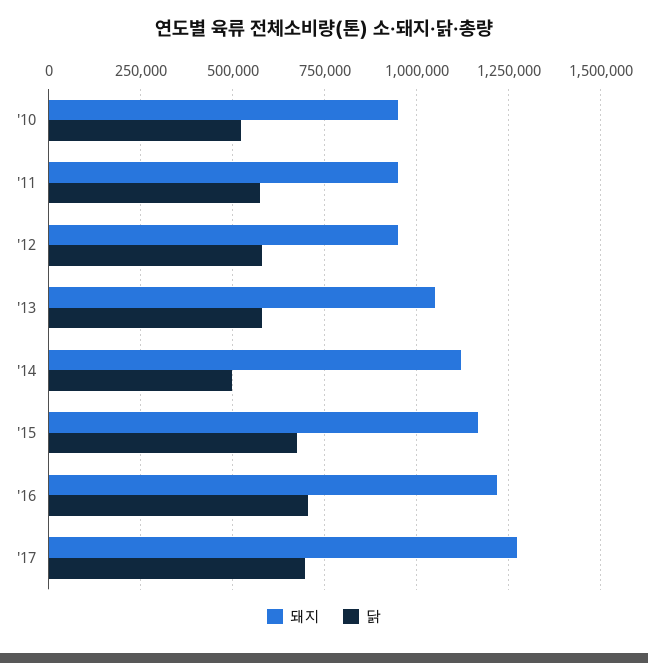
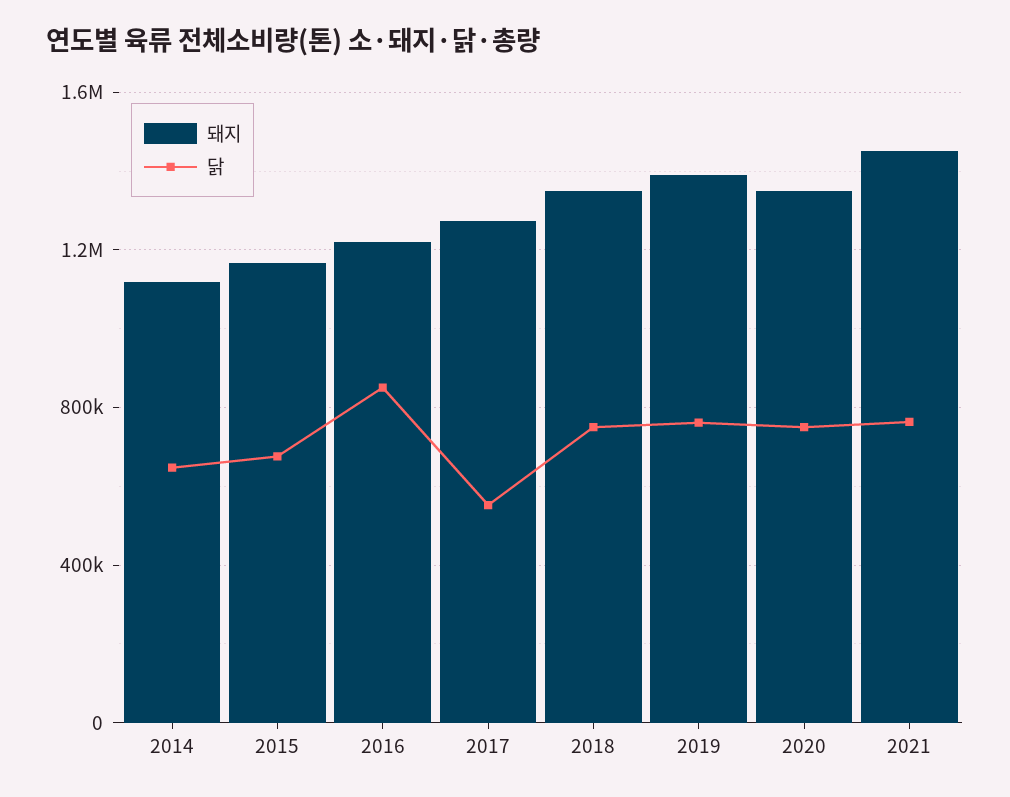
돼지, '10: 950000 -> none
닭, '10: 525000 -> none
돼지, '11: 950000 -> none
닭, '11: 575000 -> none
돼지, '12: 950000 -> none
닭, '12: 575000 -> none
돼지, '13: 1050000 -> none
닭, '13: 575000 -> none
닭, '14: 500000 -> 650000
닭, '16: 700000 -> 850000
닭, '17: 700000 -> 550000
돼지, 2018: none -> 1350000
닭, 2018: none -> 750000
돼지, 2019: none -> 1400000
닭, 2019: none -> 750000
돼지, 2020: none -> 1350000
닭, 2020: none -> 750000
돼지, 2021: none -> 1450000
닭, 2021: none -> 750000

